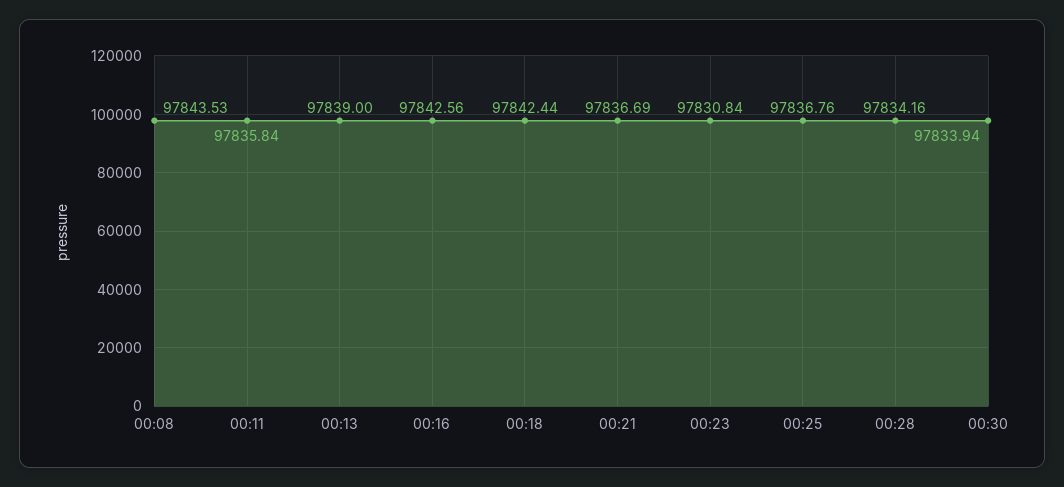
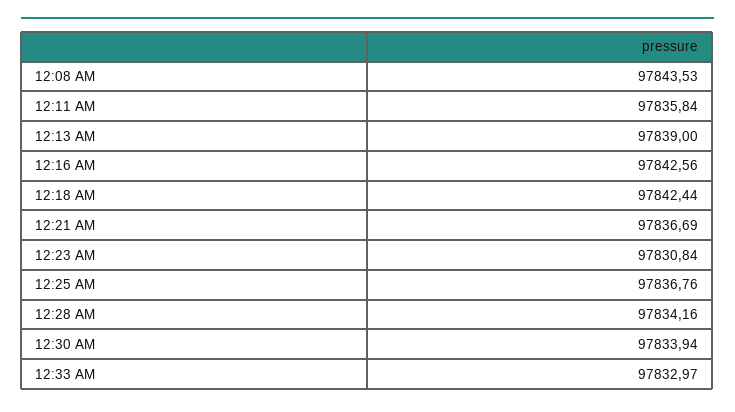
12:33 AM: none -> 97832.97

